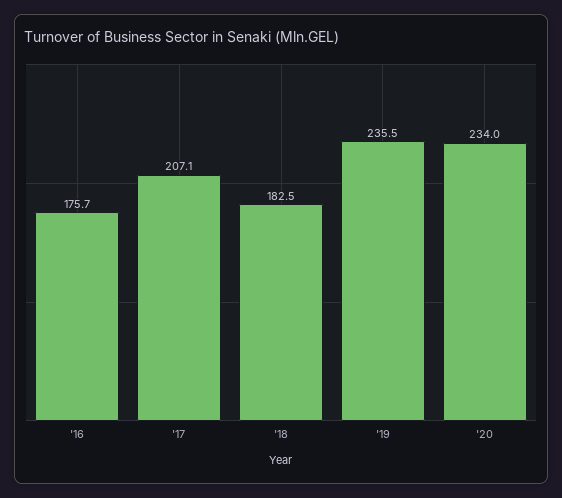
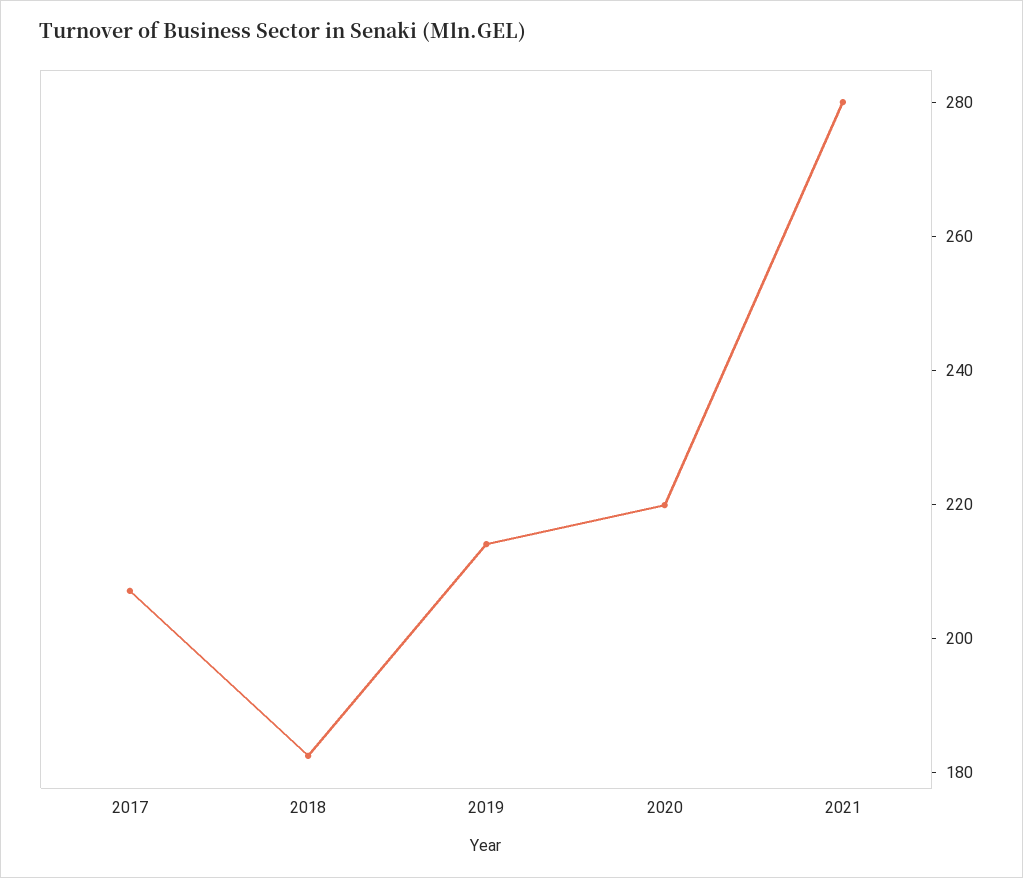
'16: 175.7 -> none
'19: 235.5 -> 215
'20: 234 -> 220
2021: none -> 280

